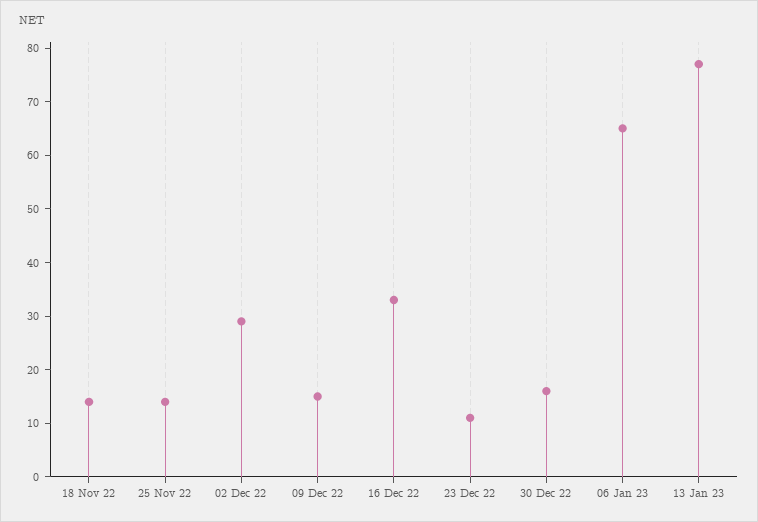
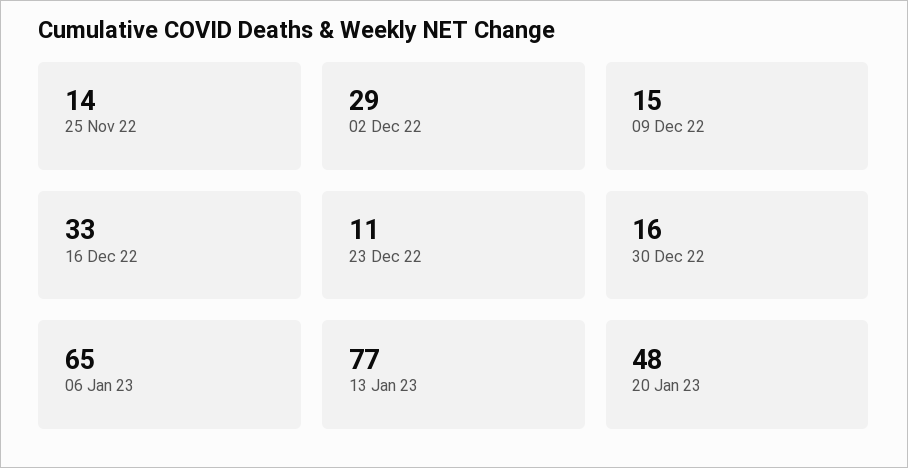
18 Nov 22: 15 -> none
20 Jan 23: none -> 48

